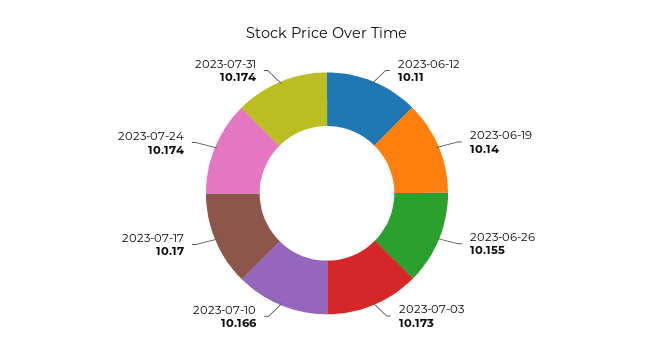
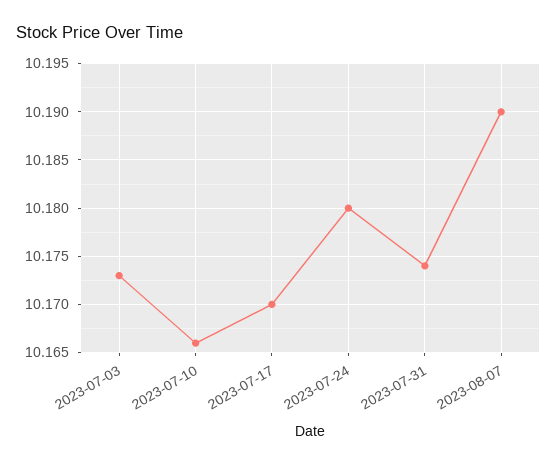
2023-06-12: 10.11 -> none
2023-06-19: 10.14 -> none
2023-06-26: 10.155 -> none
2023-07-24: 10.174 -> 10.18
2023-08-07: none -> 10.19

